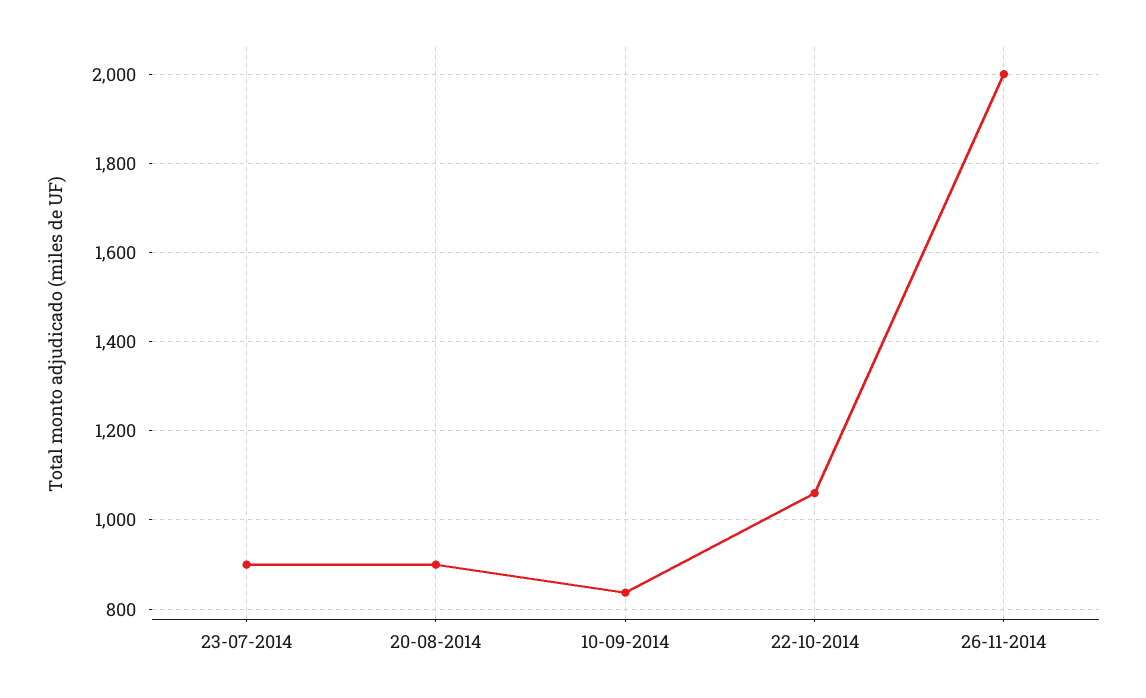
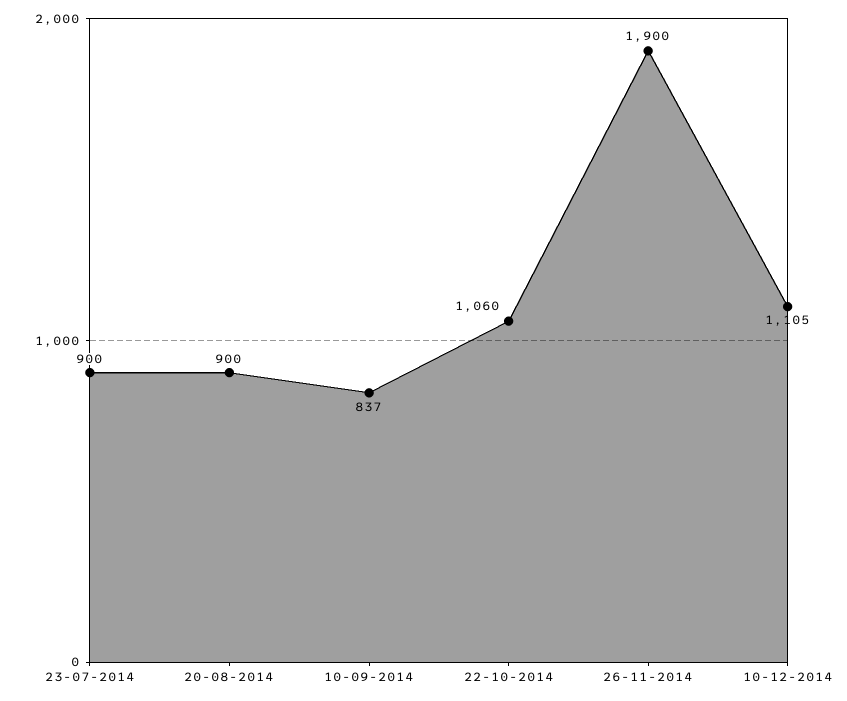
26-11-2014: 2000 -> 1900
10-12-2014: none -> 1105

